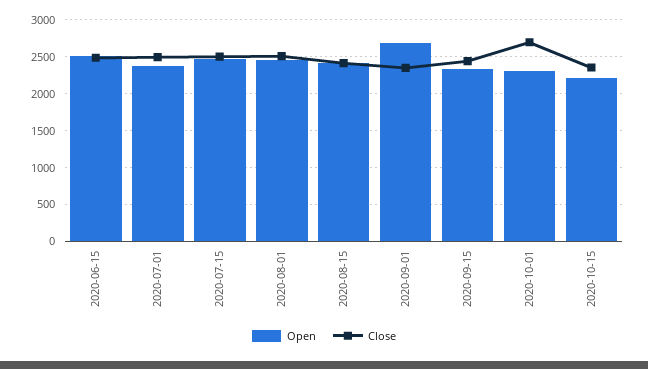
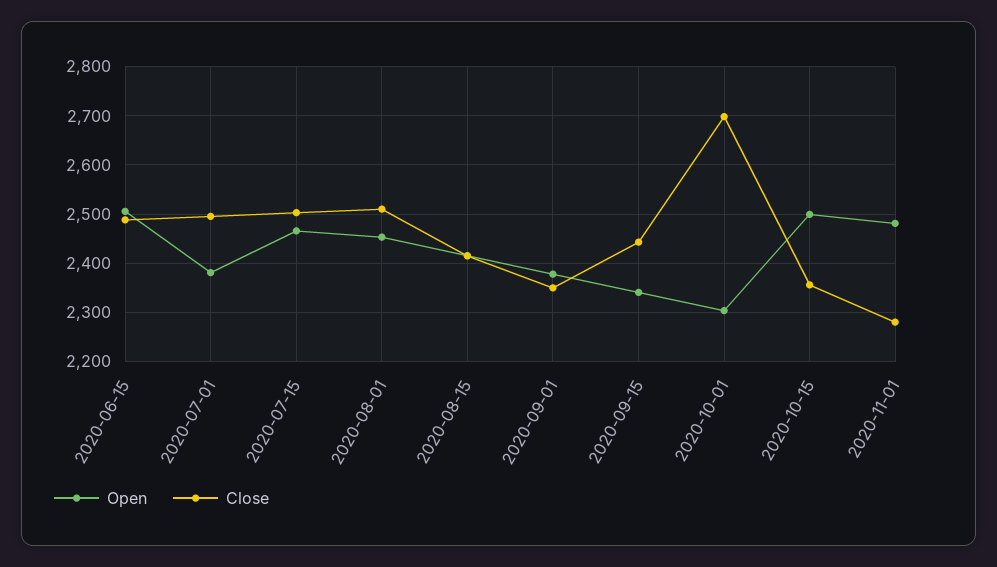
Open, 2020-09-01: 2700 -> 2380
Open, 2020-10-15: 2200 -> 2500
Open, 2020-11-01: none -> 2480
Close, 2020-11-01: none -> 2280

